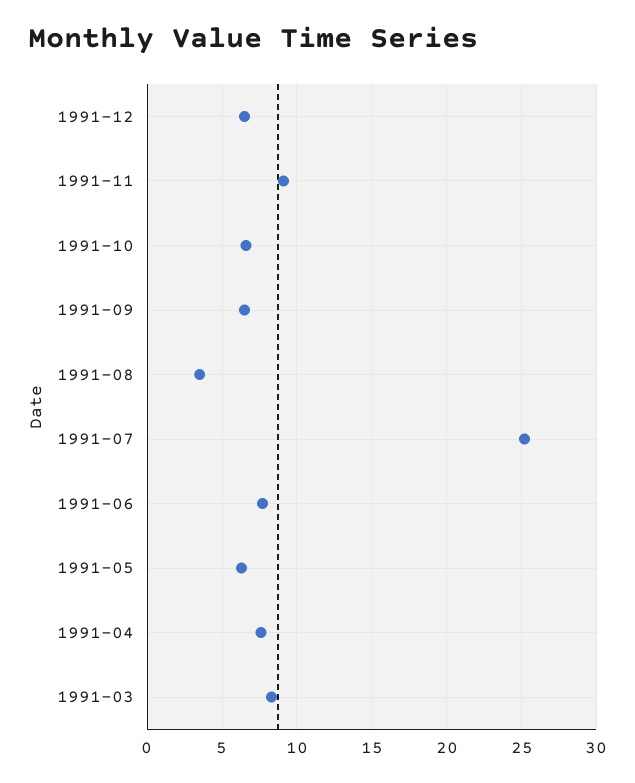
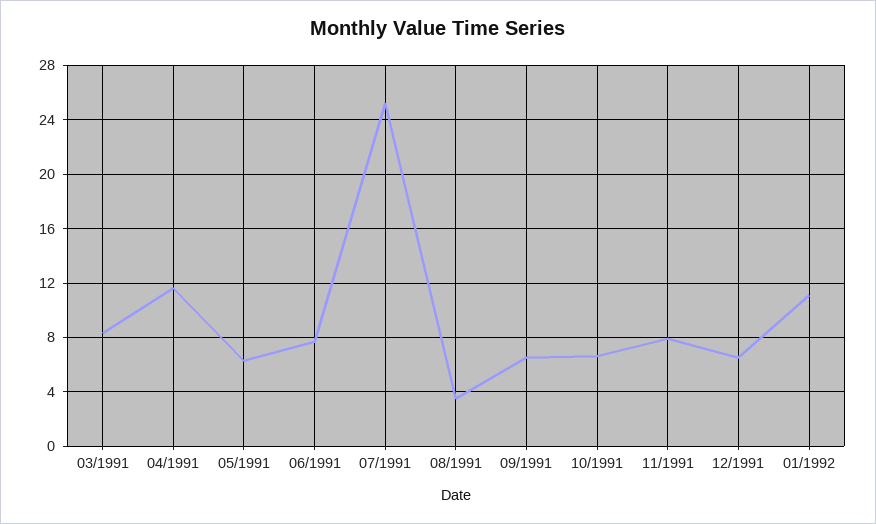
1991-11: 9 -> 8
1991-04: 7.5 -> 11.5
01/1992: none -> 11

